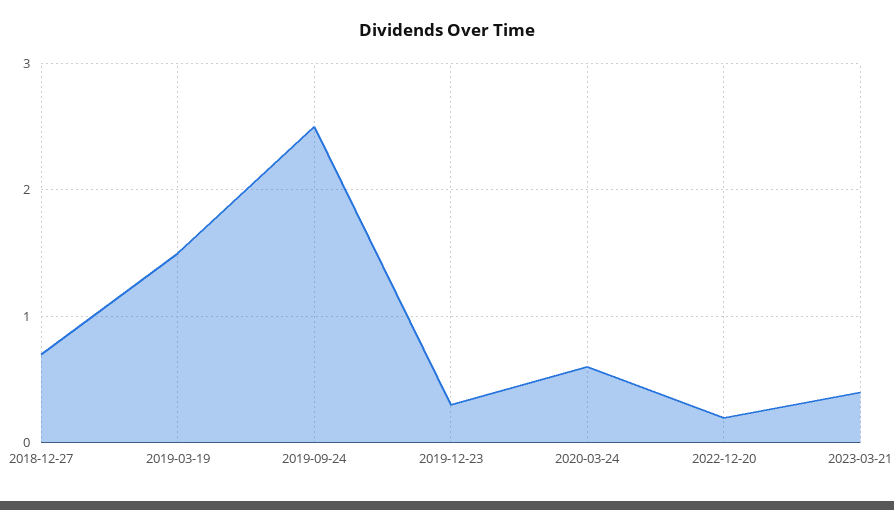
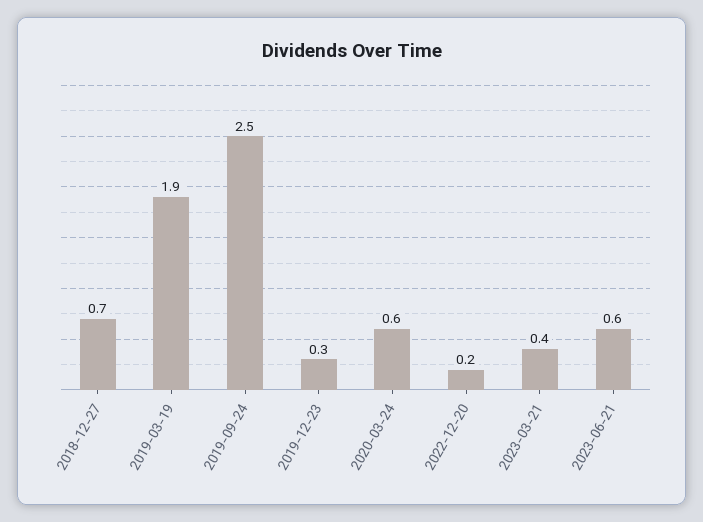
2019-03-19: 1.5 -> 1.9
2023-06-21: none -> 0.6

